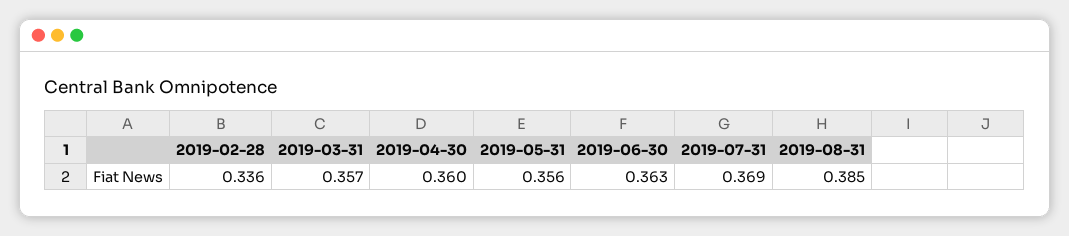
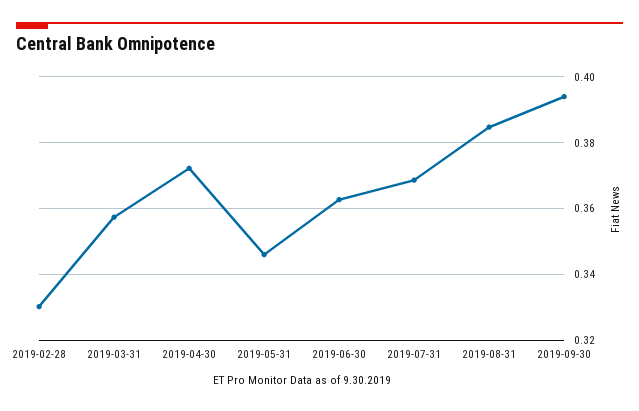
2019-02-28: 0.336 -> 0.33
2019-04-30: 0.36 -> 0.372
2019-05-31: 0.356 -> 0.346
2019-09-30: none -> 0.394

